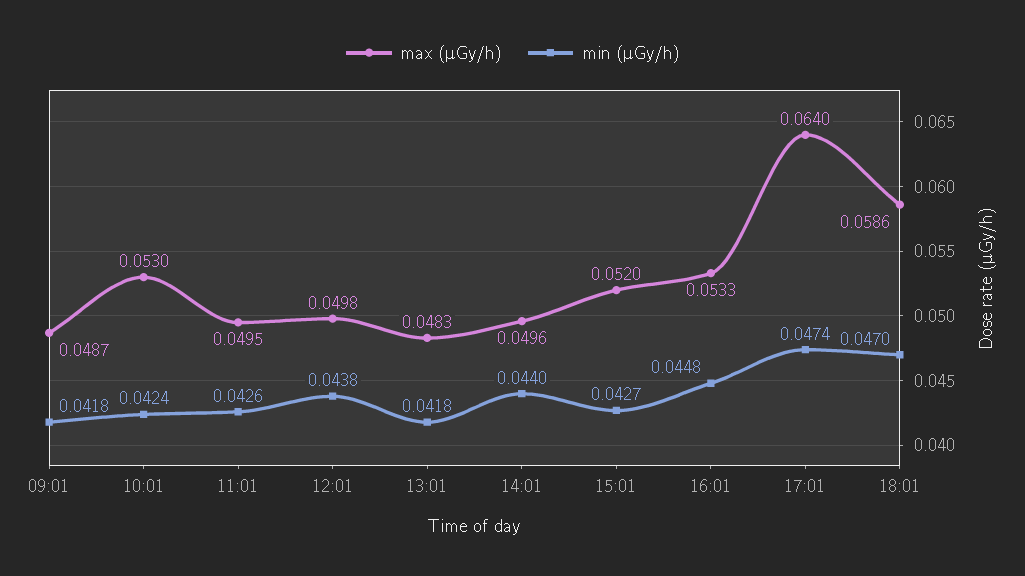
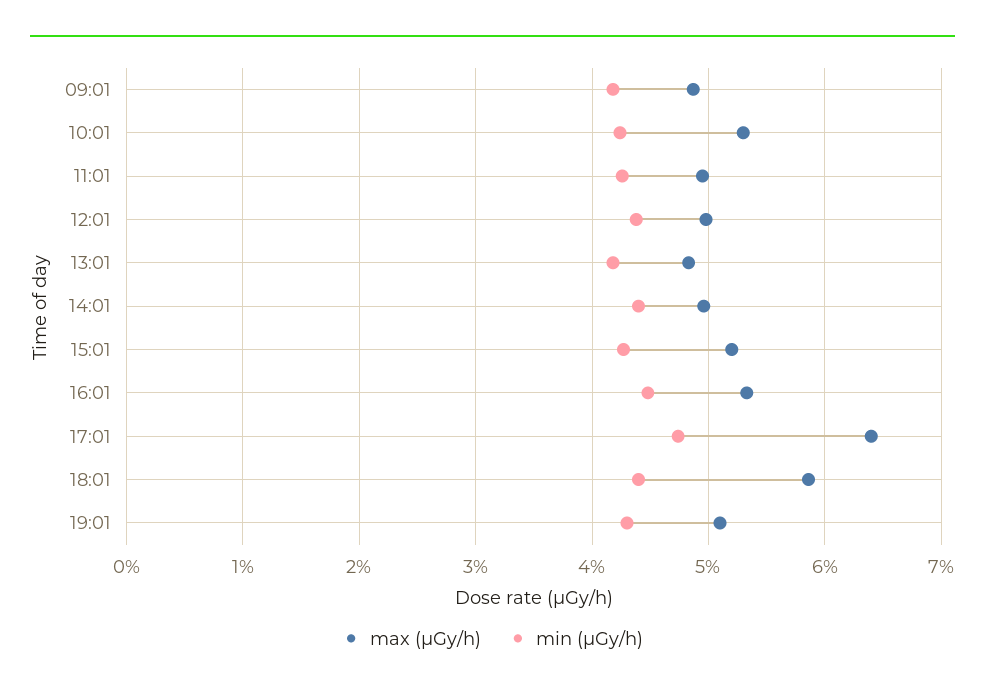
min (μGy/h), 18:01: 0.047 -> 0.044
max (μGy/h), 19:01: none -> 0.051
min (μGy/h), 19:01: none -> 0.043

